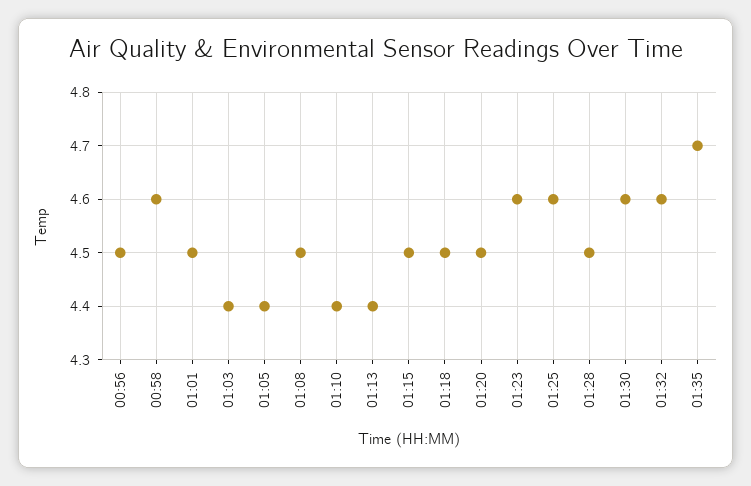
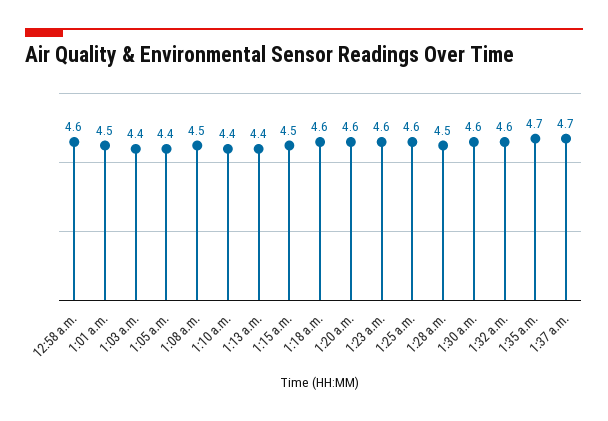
00:56: 4.5 -> none
01:18: 4.5 -> 4.6
01:20: 4.5 -> 4.6
1:37 a.m.: none -> 4.7

